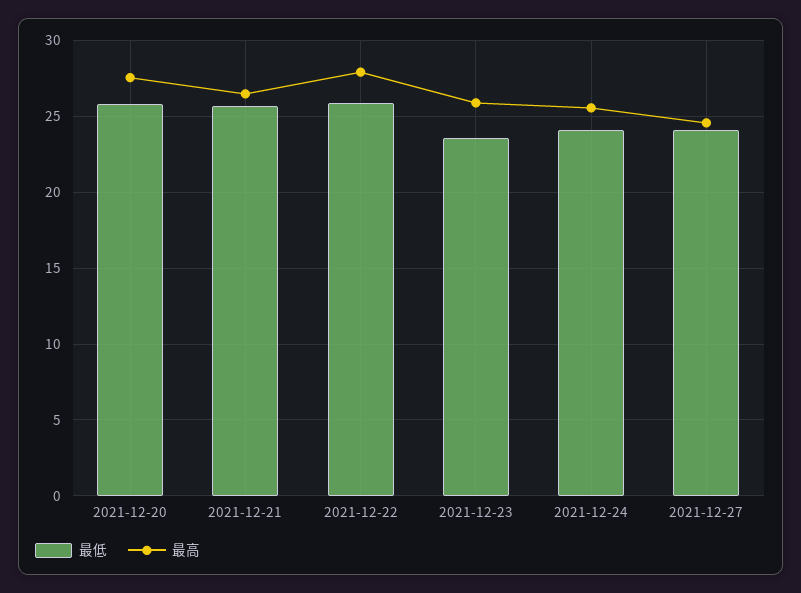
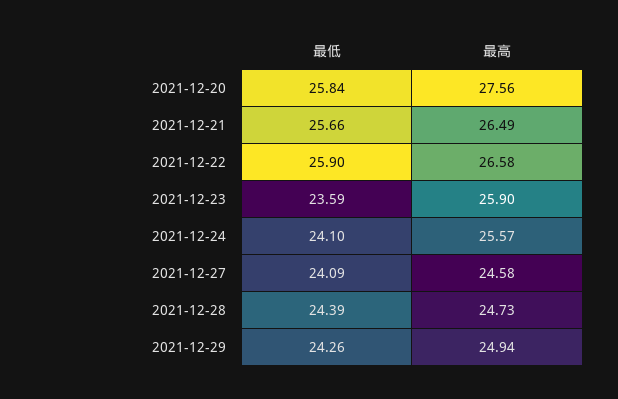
最高, 2021-12-22: 28 -> 26.58
最低, 2021-12-28: none -> 24.39
最高, 2021-12-28: none -> 24.73
最低, 2021-12-29: none -> 24.26
最高, 2021-12-29: none -> 24.94

